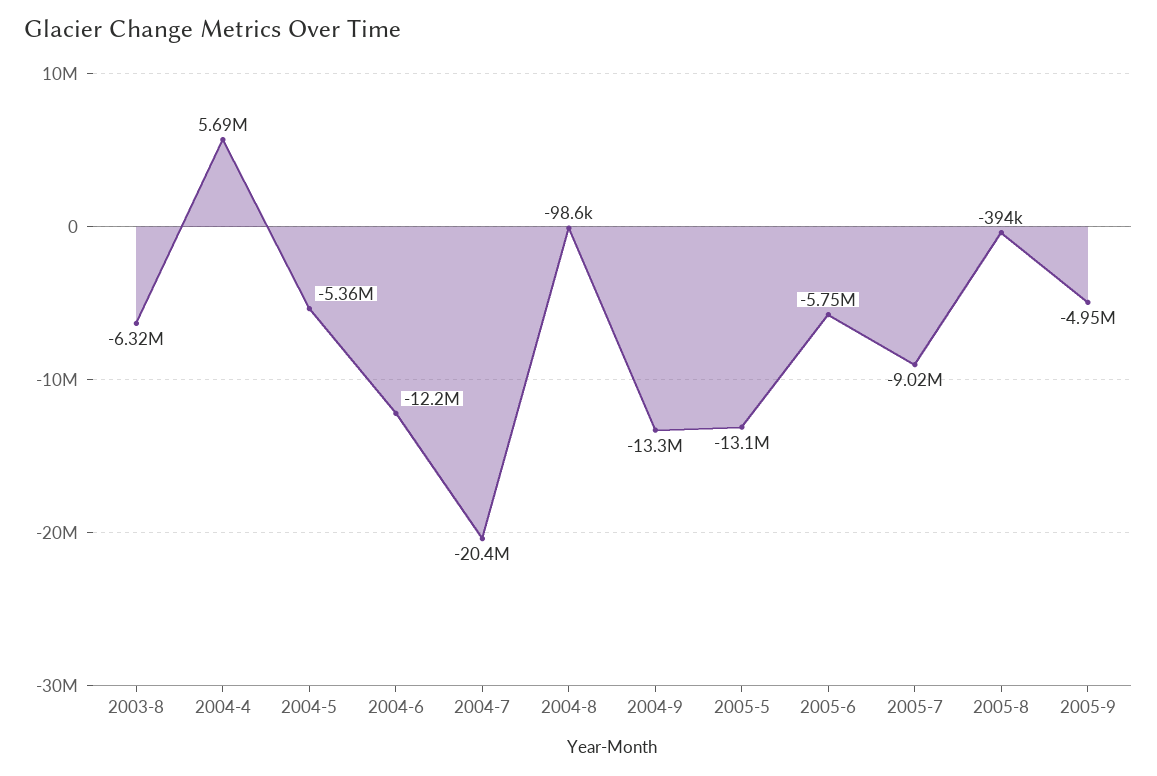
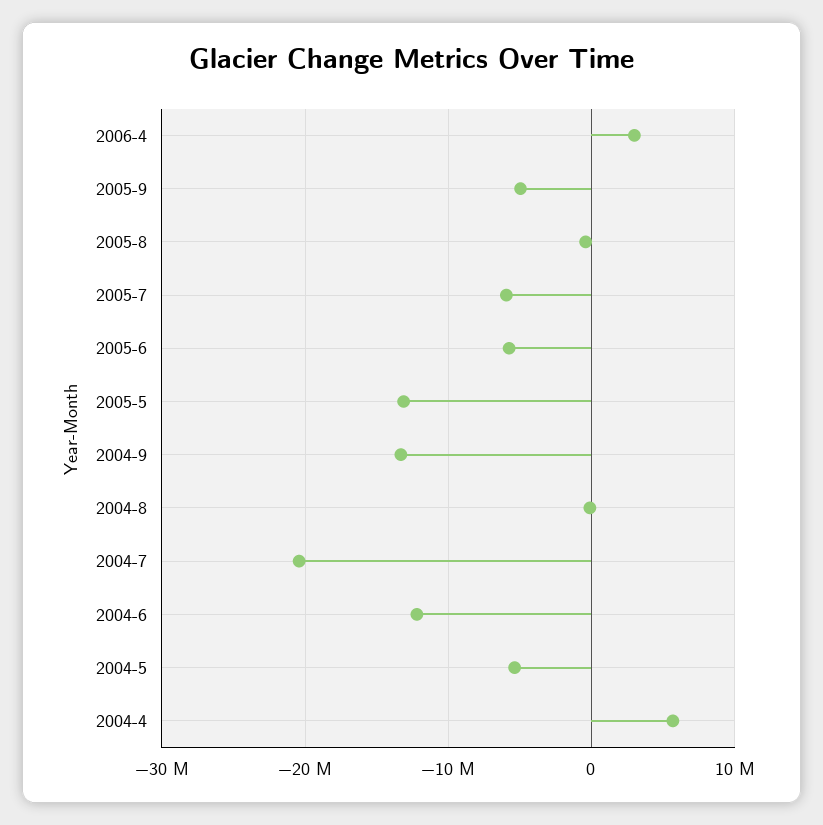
2003-8: -6320000 -> none
2005-7: -9020000 -> -6000000
2006-4: none -> 3000000

